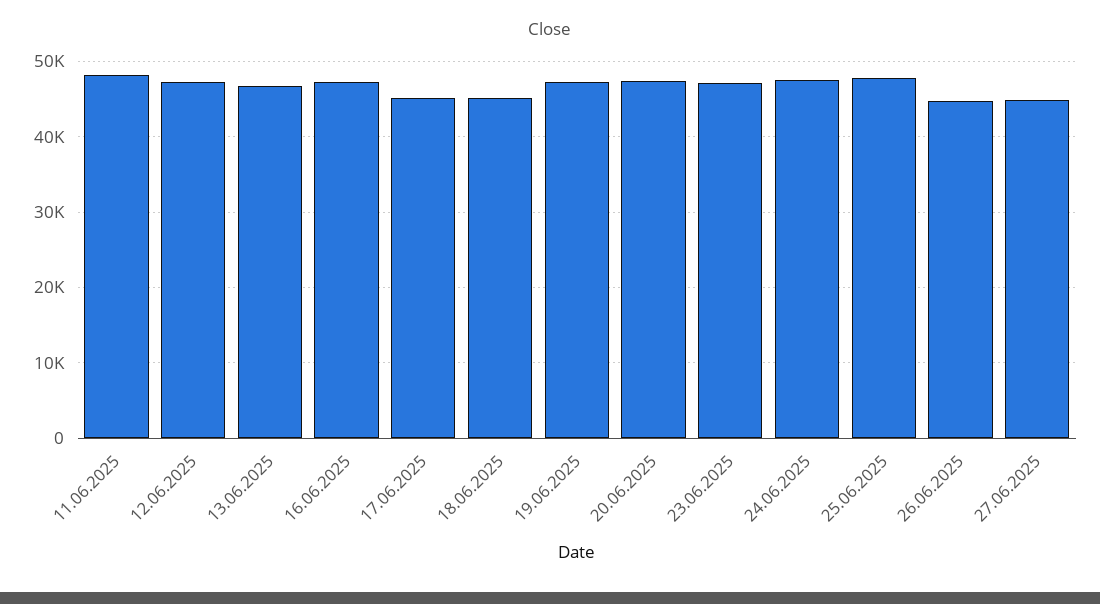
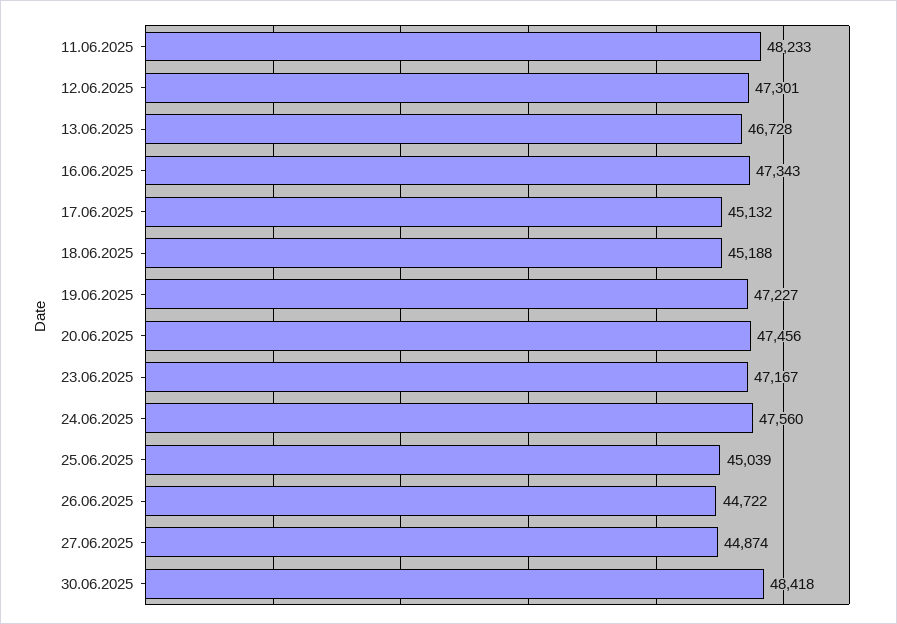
25.06.2025: 48000 -> 45039
30.06.2025: none -> 48418

